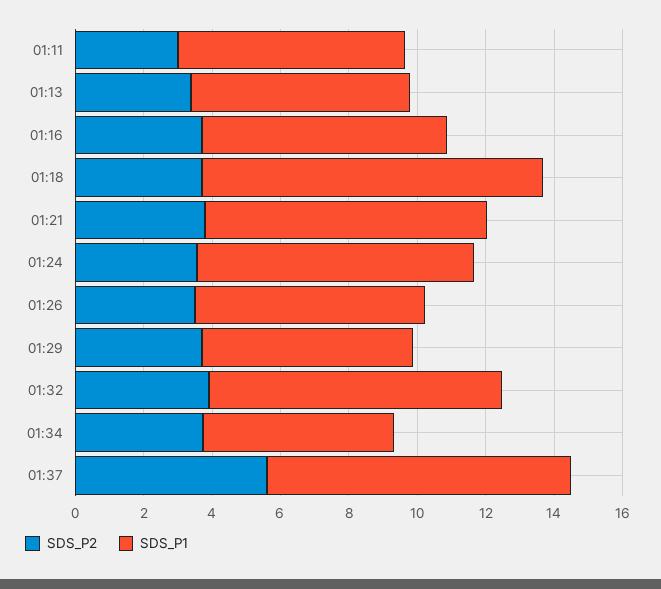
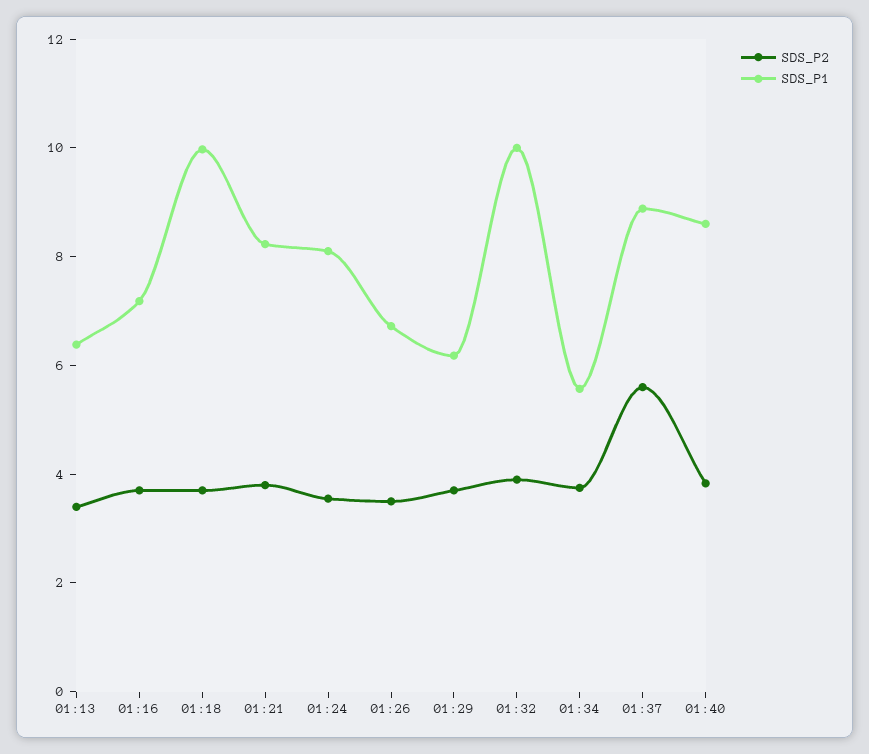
SDS_P2, 01:11: 3 -> none
SDS_P1, 01:11: 6.5 -> none
SDS_P1, 01:32: 8.5 -> 10
SDS_P2, 01:40: none -> 4
SDS_P1, 01:40: none -> 8.5

